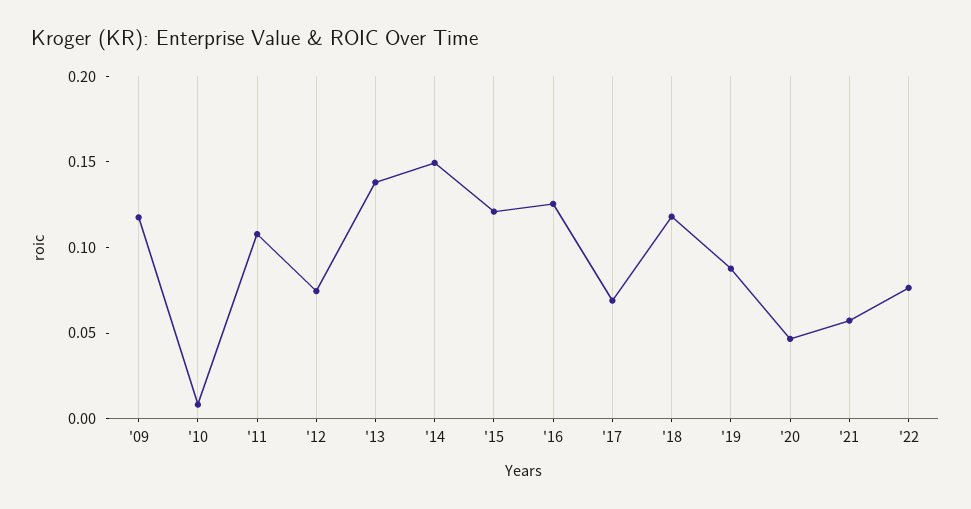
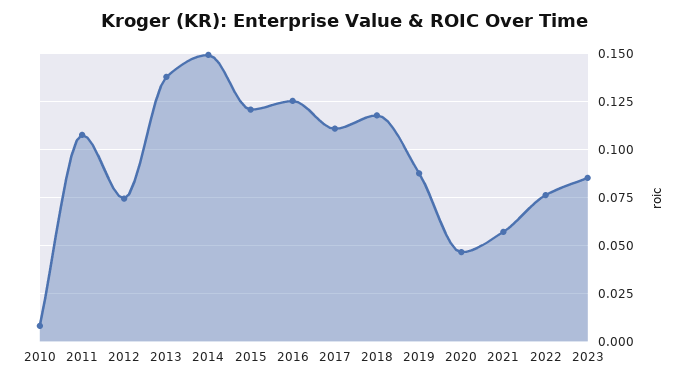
'09: 0.12 -> none
'17: 0.07 -> 0.11
2023: none -> 0.085

